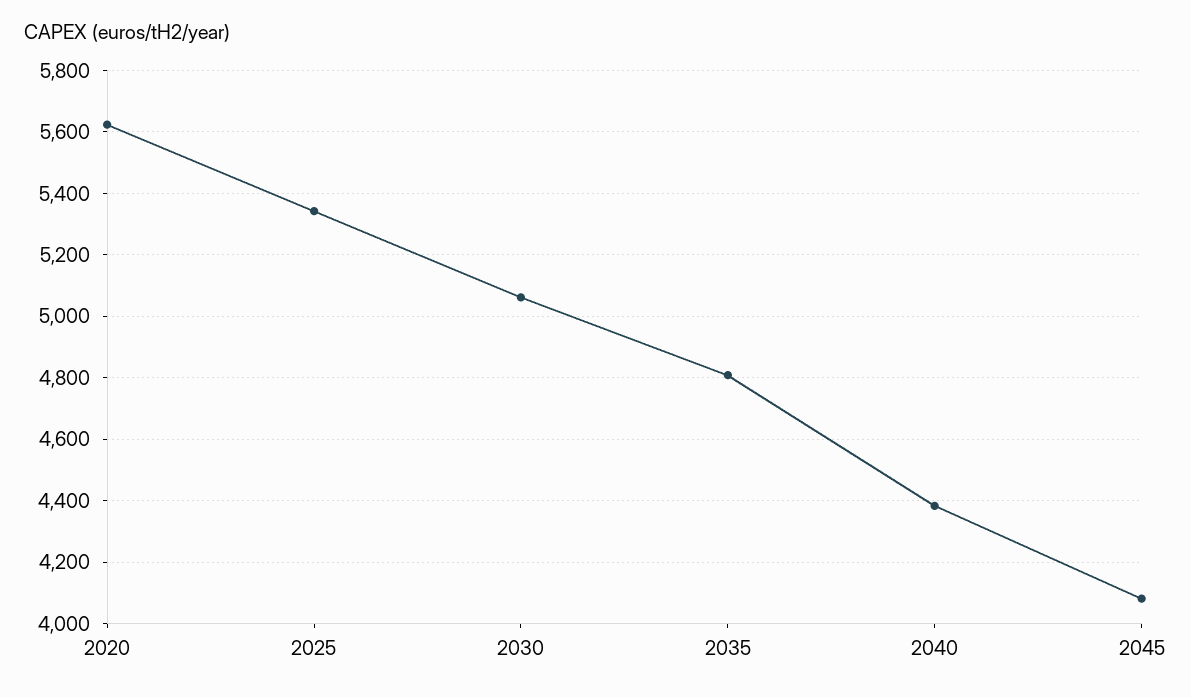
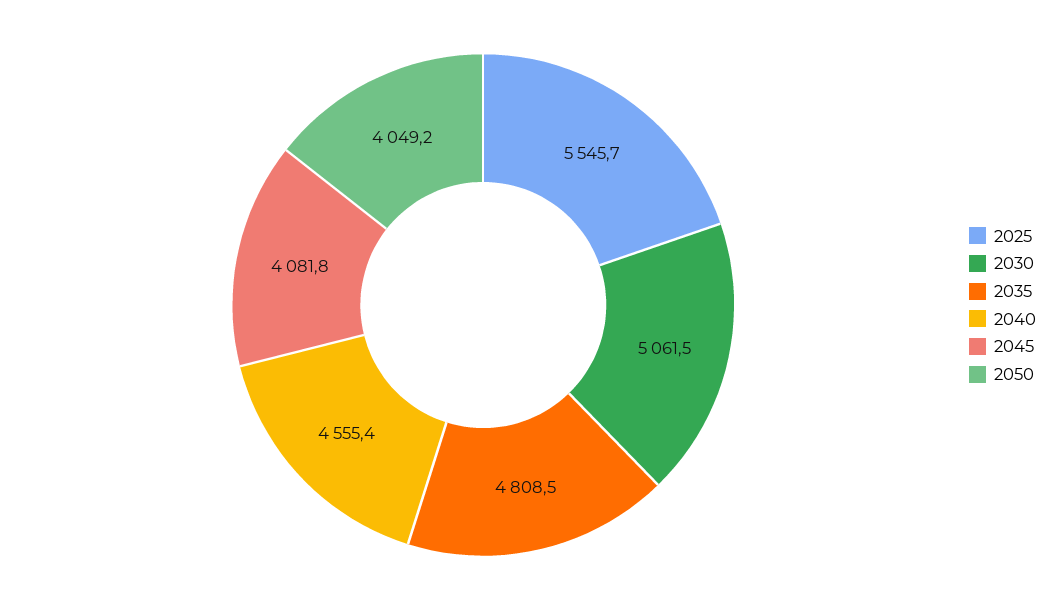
2020: 5620 -> none
2025: 5340 -> 5545.7
2040: 4380 -> 4555.4
2050: none -> 4049.2

